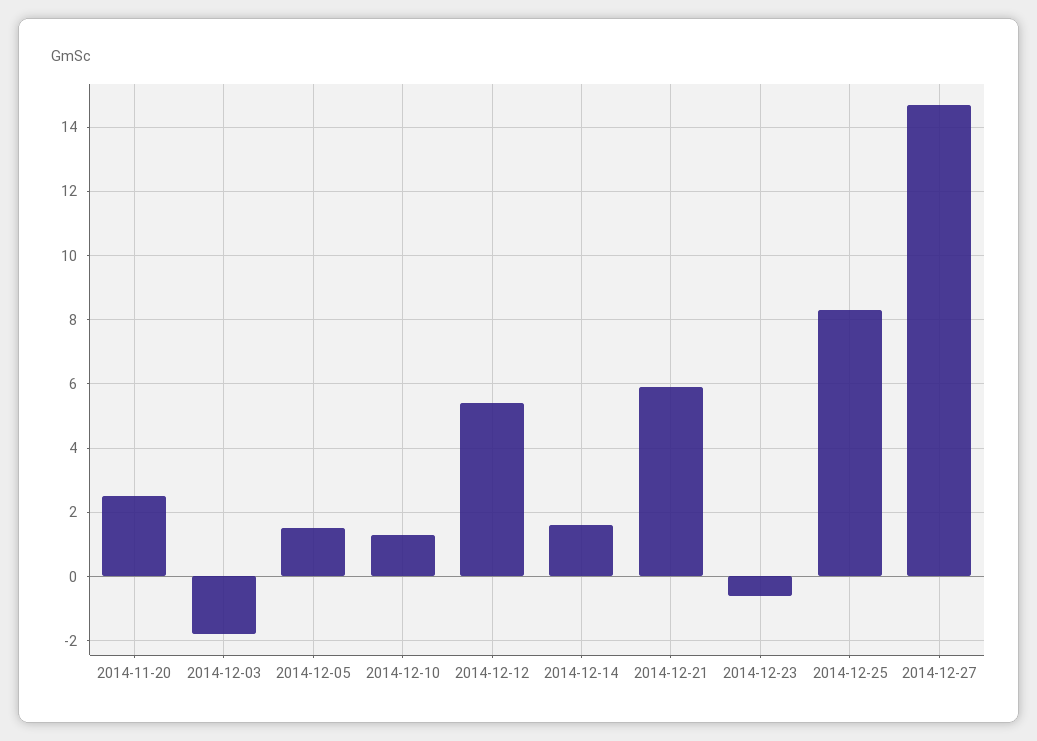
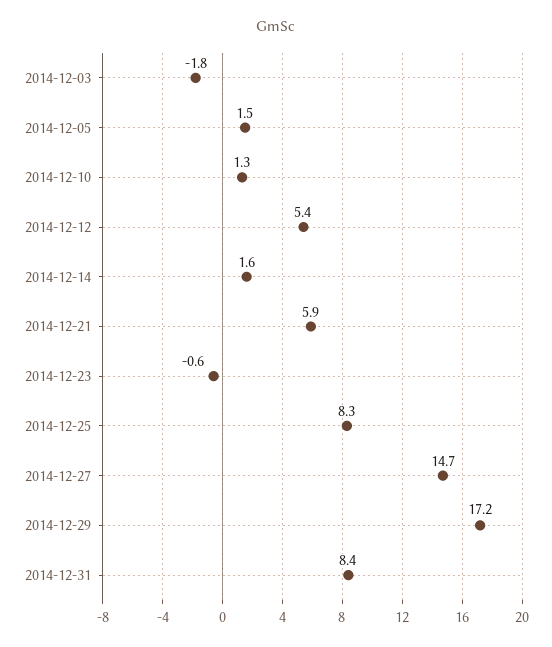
2014-11-20: 2.5 -> none
2014-12-29: none -> 17.2
2014-12-31: none -> 8.4

